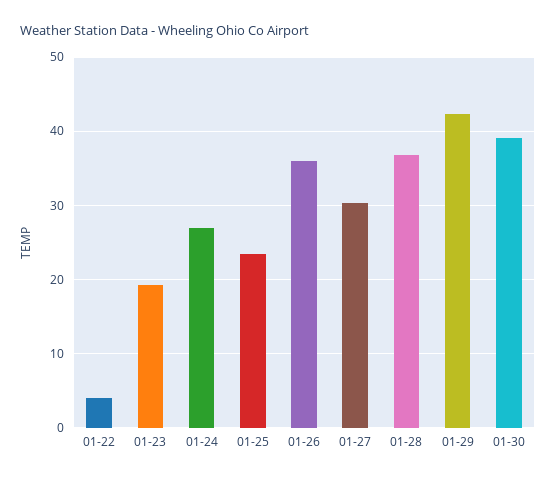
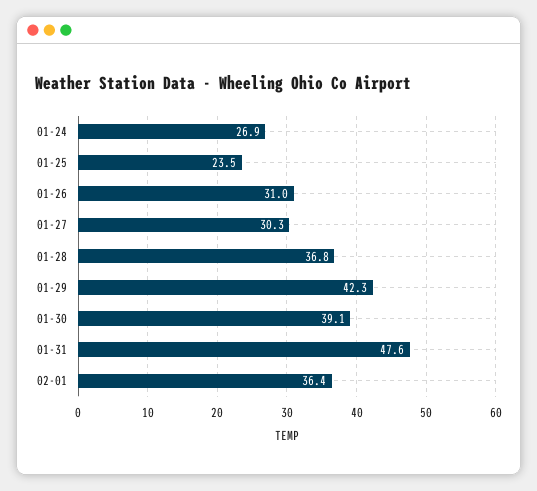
01-22: 4 -> none
01-23: 19 -> none
01-26: 36 -> 31
01-31: none -> 47.6
02-01: none -> 36.4

